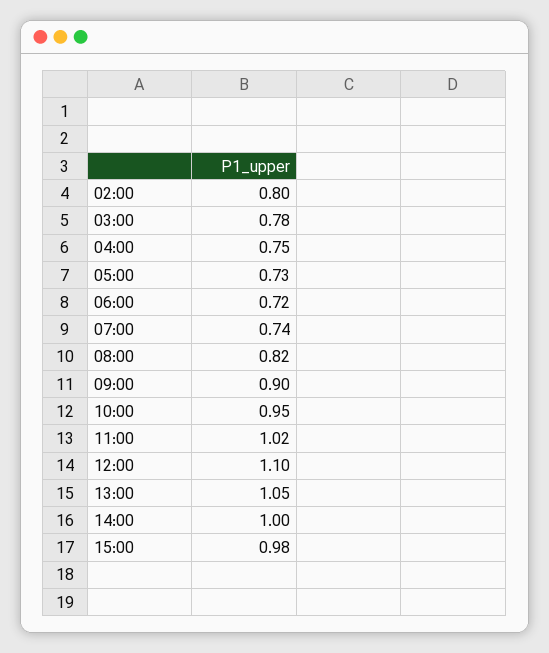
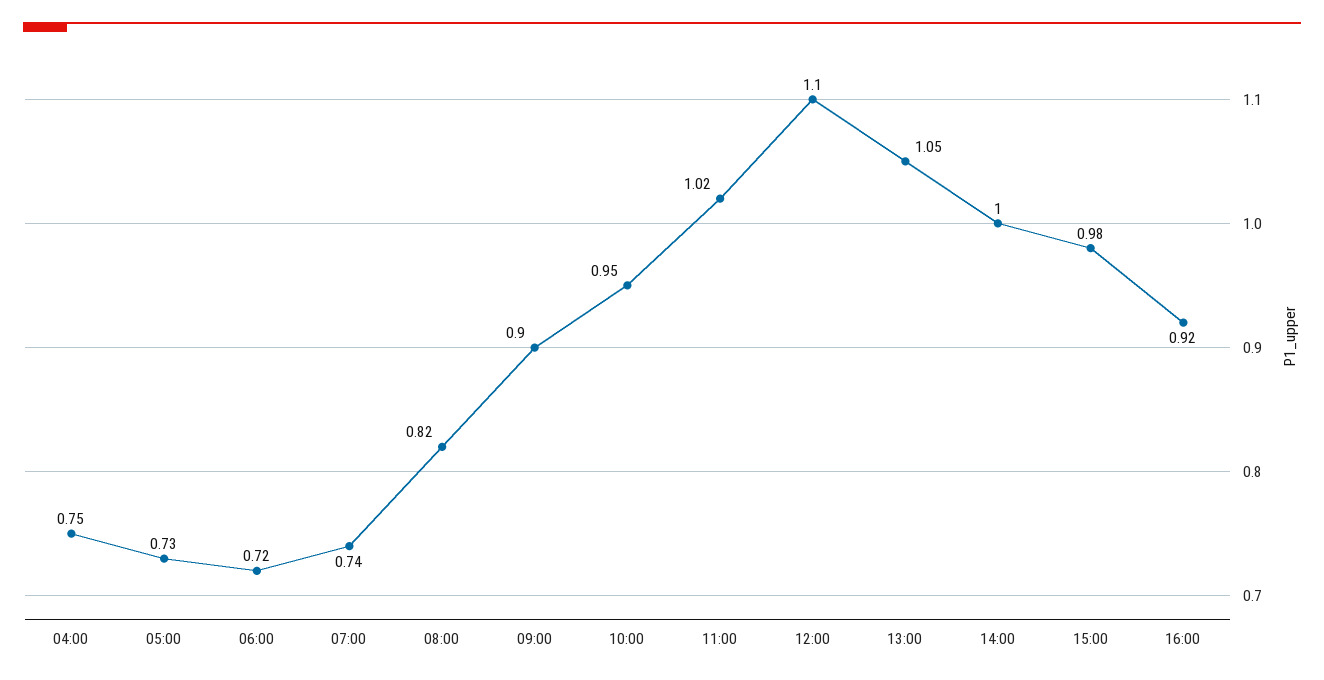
02:00: 0.8 -> none
03:00: 0.78 -> none
16:00: none -> 0.92

